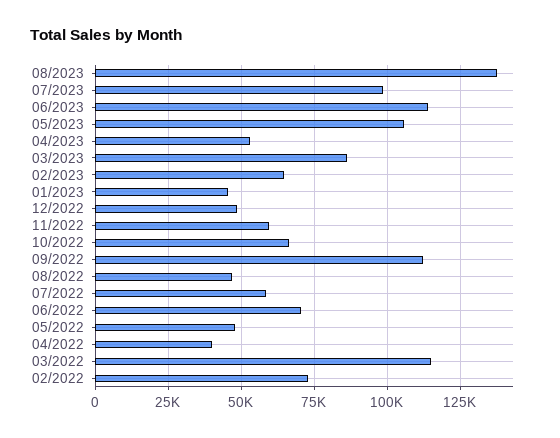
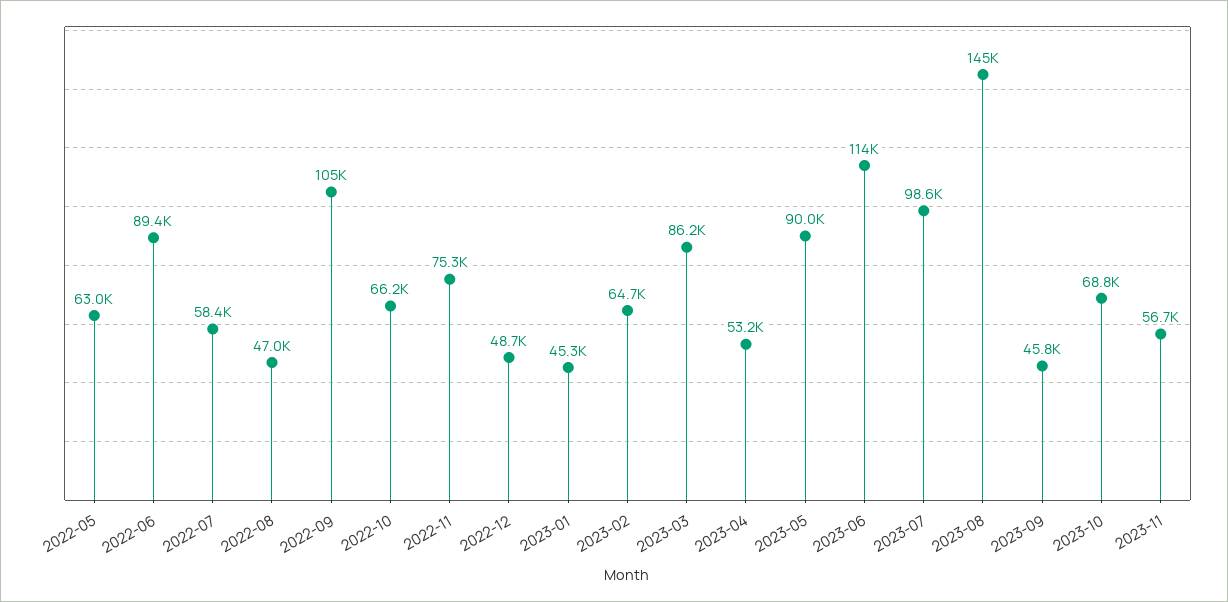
08/2023: 137500 -> 145000
05/2023: 105000 -> 90000
11/2022: 60000 -> 75300
09/2022: 112500 -> 105000
06/2022: 70000 -> 89400
05/2022: 47500 -> 63000
04/2022: 40000 -> none
03/2022: 115000 -> none
02/2022: 72500 -> none
2023-09: none -> 45800
2023-10: none -> 68800
2023-11: none -> 56700

